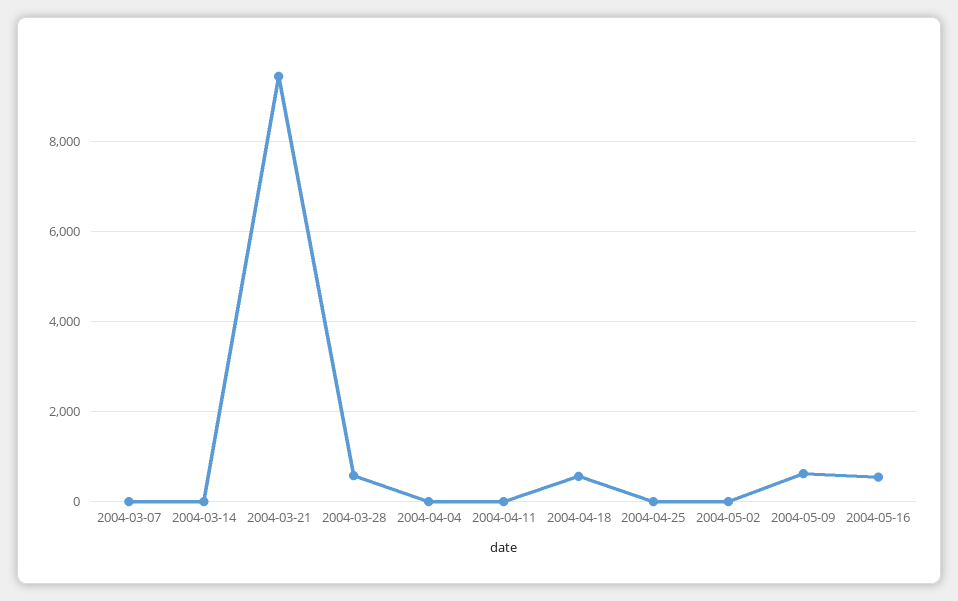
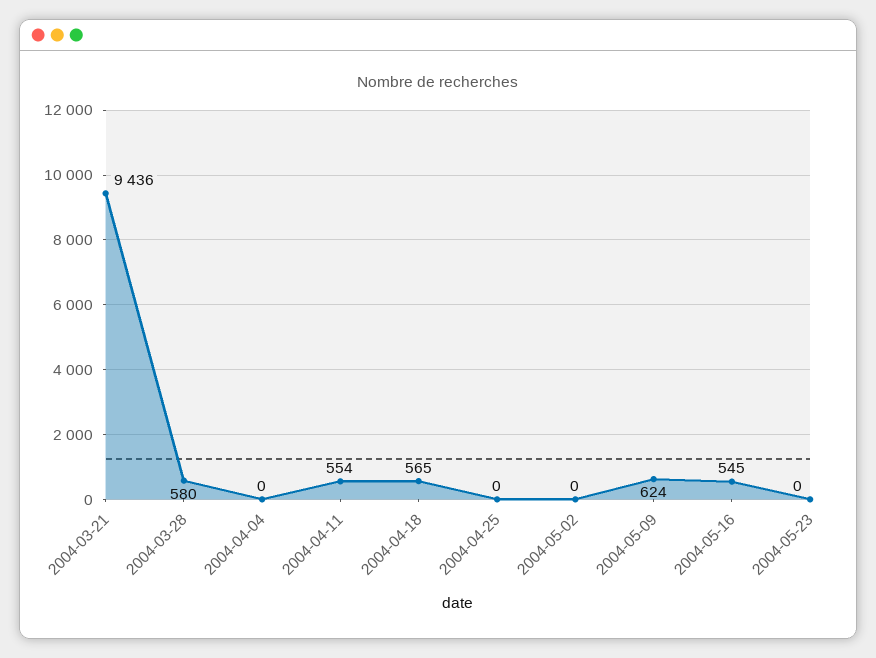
2004-03-07: 0 -> none
2004-03-14: 0 -> none
2004-04-11: 0 -> 554
2004-05-23: none -> 0

